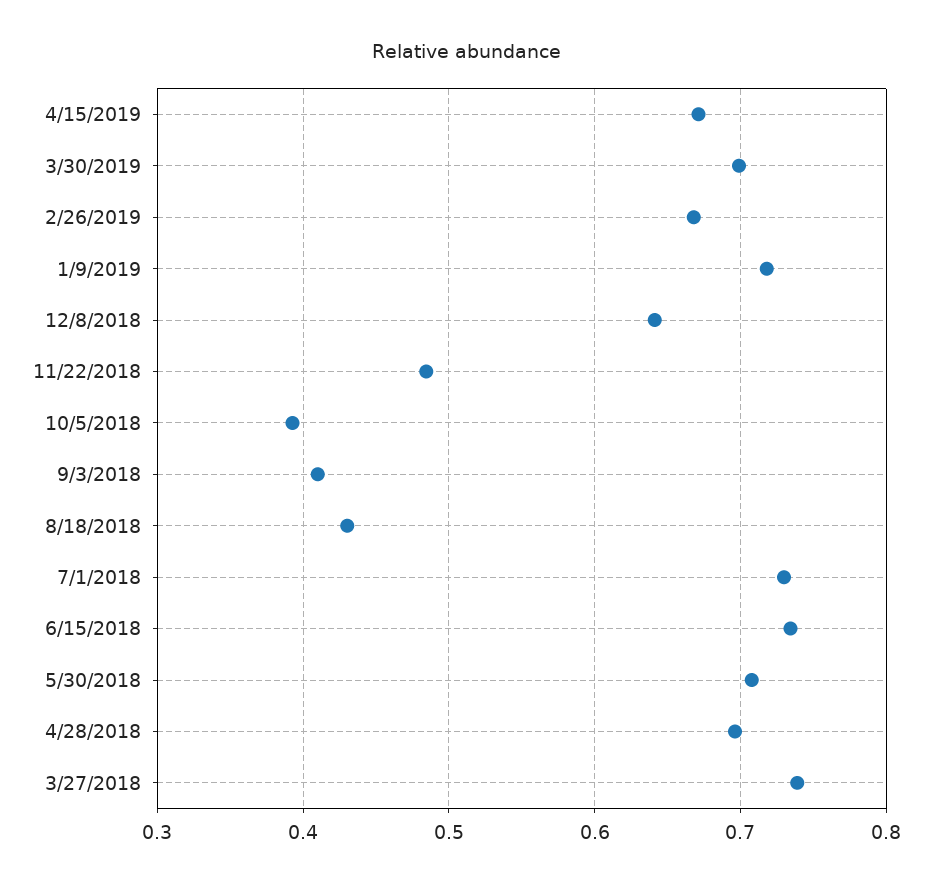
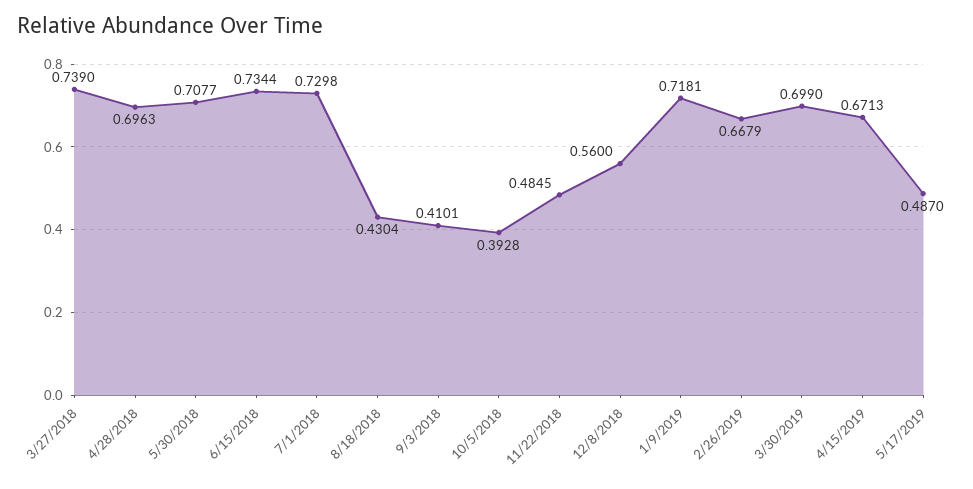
12/8/2018: 0.64 -> 0.56
5/17/2019: none -> 0.487

